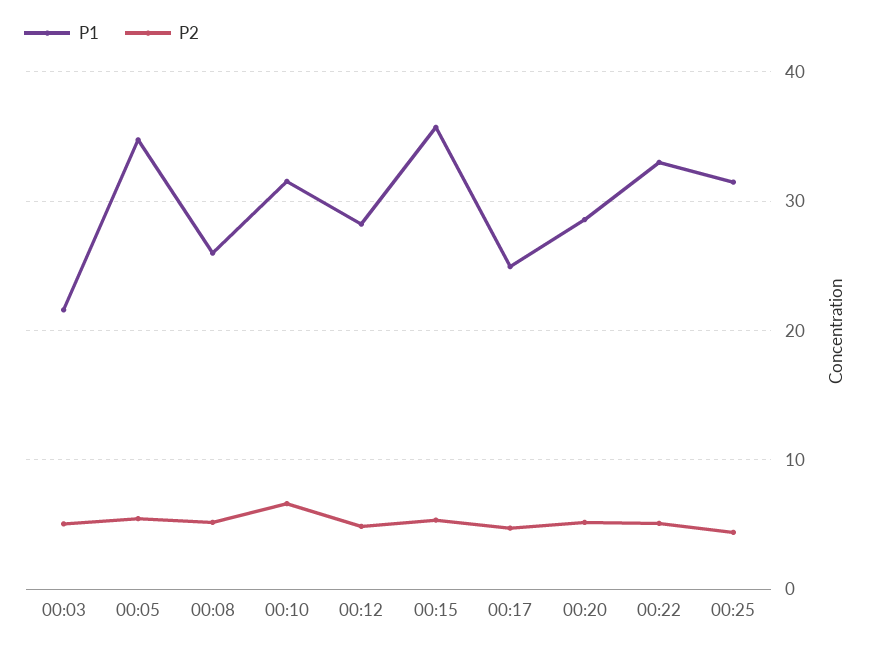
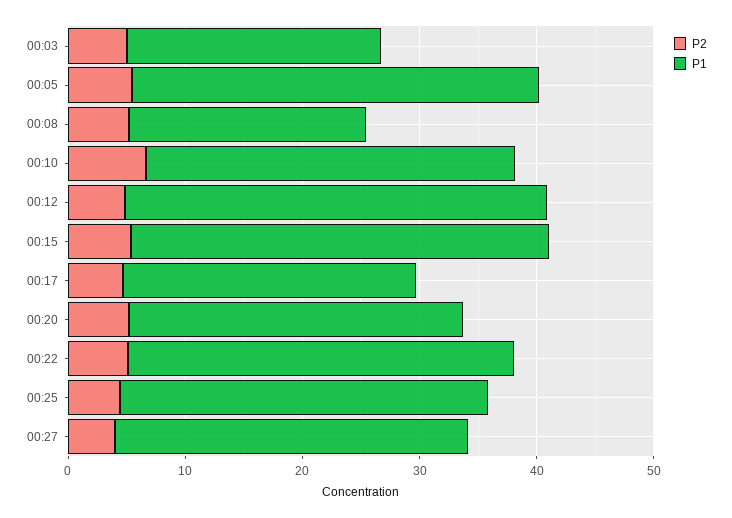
P1, 00:08: 26 -> 20
P1, 00:12: 28 -> 36
P2, 00:27: none -> 4
P1, 00:27: none -> 30

